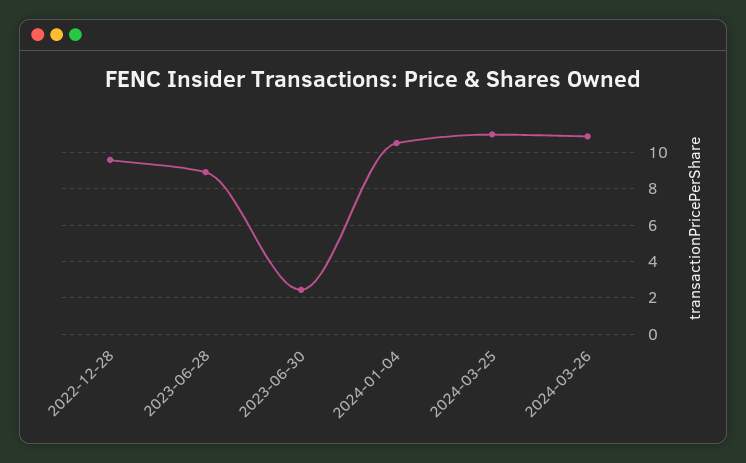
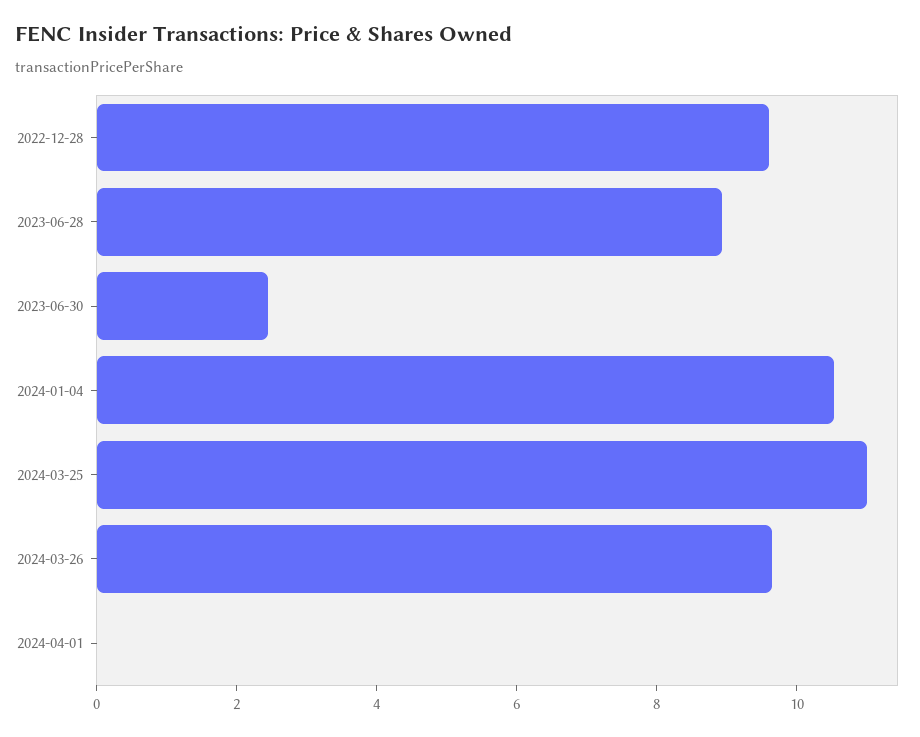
2024-03-26: 11 -> 9.5
2024-04-01: none -> 0

